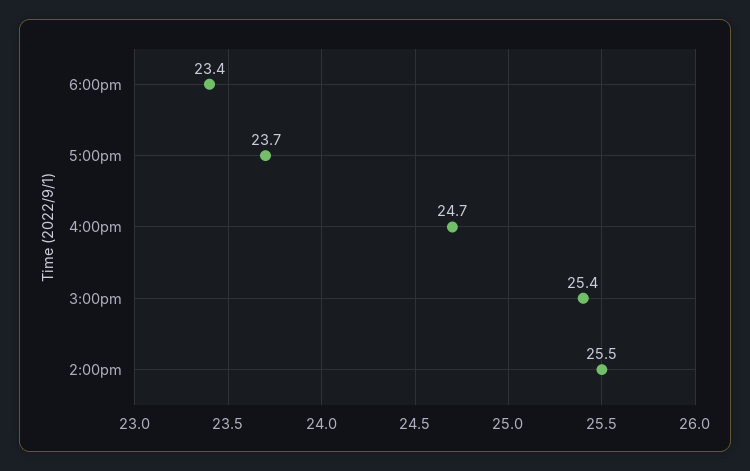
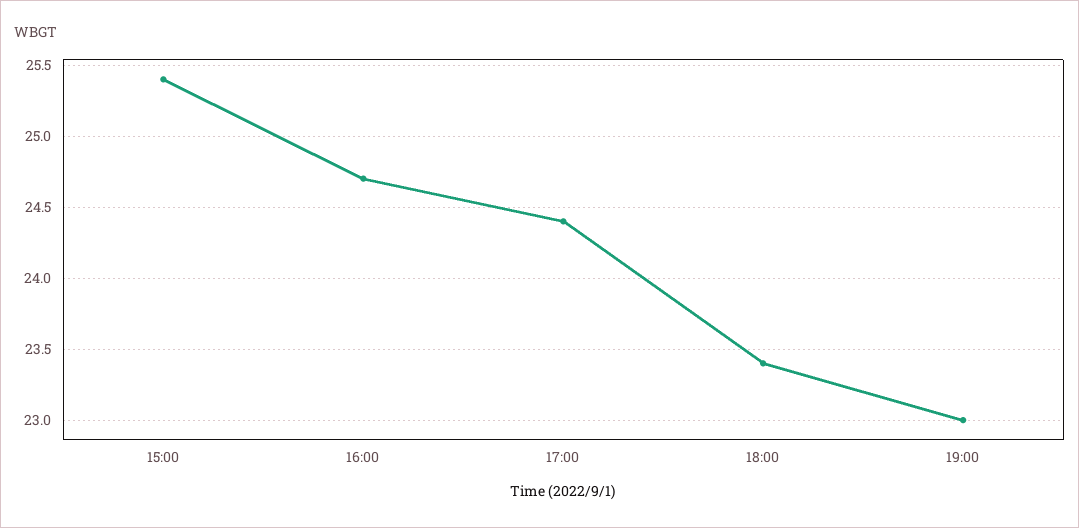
5:00pm: 23.7 -> 24.4
2:00pm: 25.5 -> none
19:00: none -> 23

